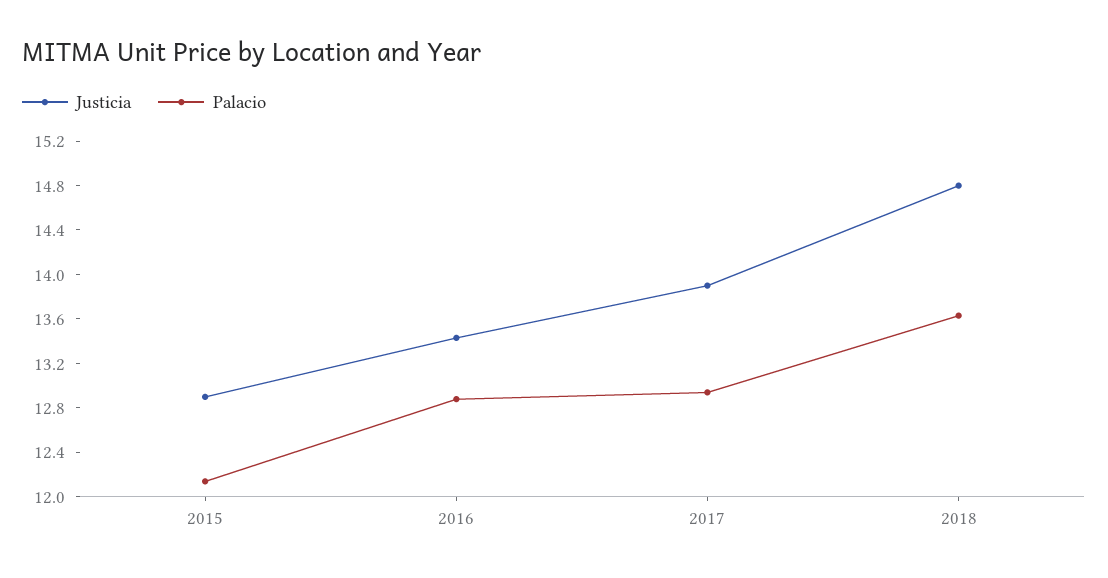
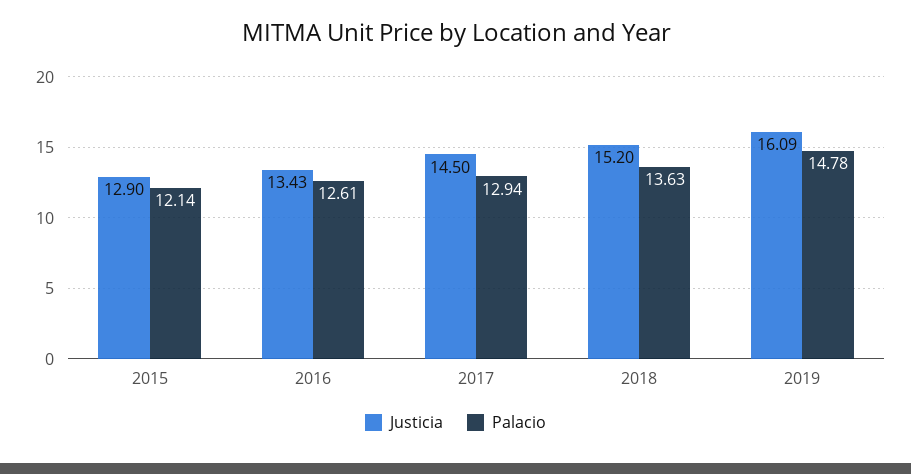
Palacio, 2016: 12.9 -> 12.61
Justicia, 2017: 13.9 -> 14.5
Justicia, 2018: 14.8 -> 15.2
Justicia, 2019: none -> 16.09
Palacio, 2019: none -> 14.78

